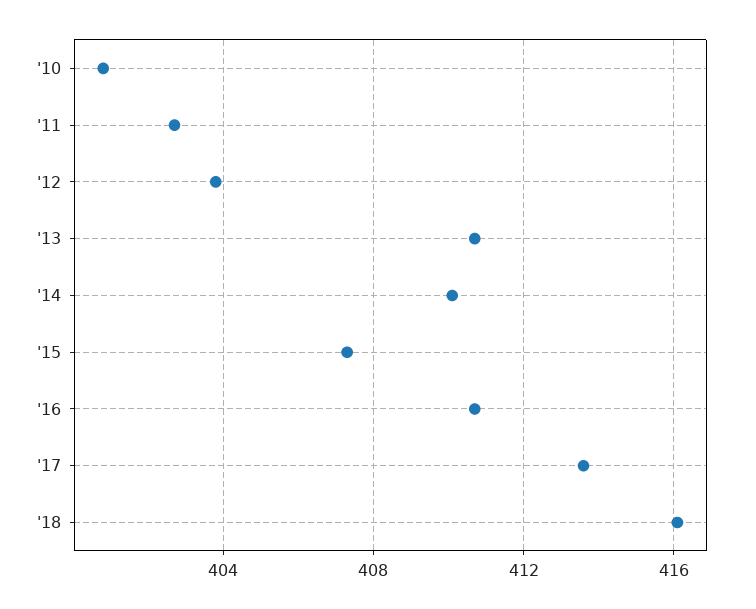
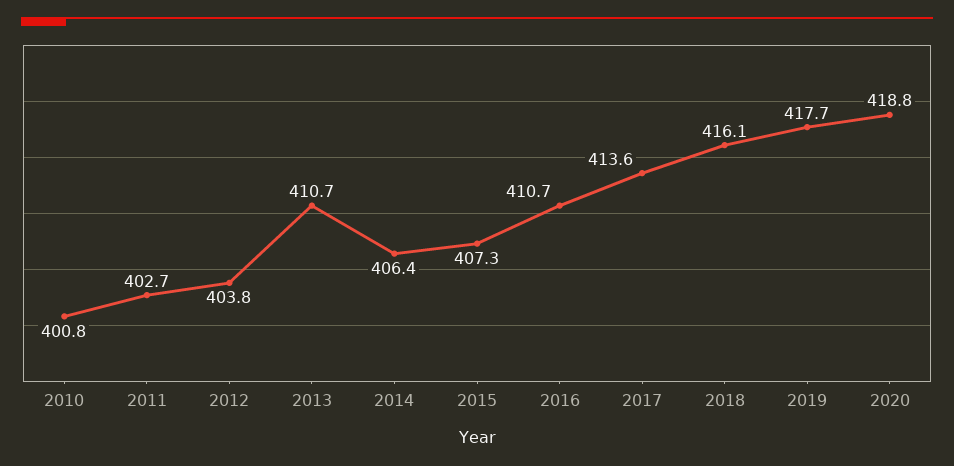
'14: 410 -> 406.4
2019: none -> 417.7
2020: none -> 418.8

